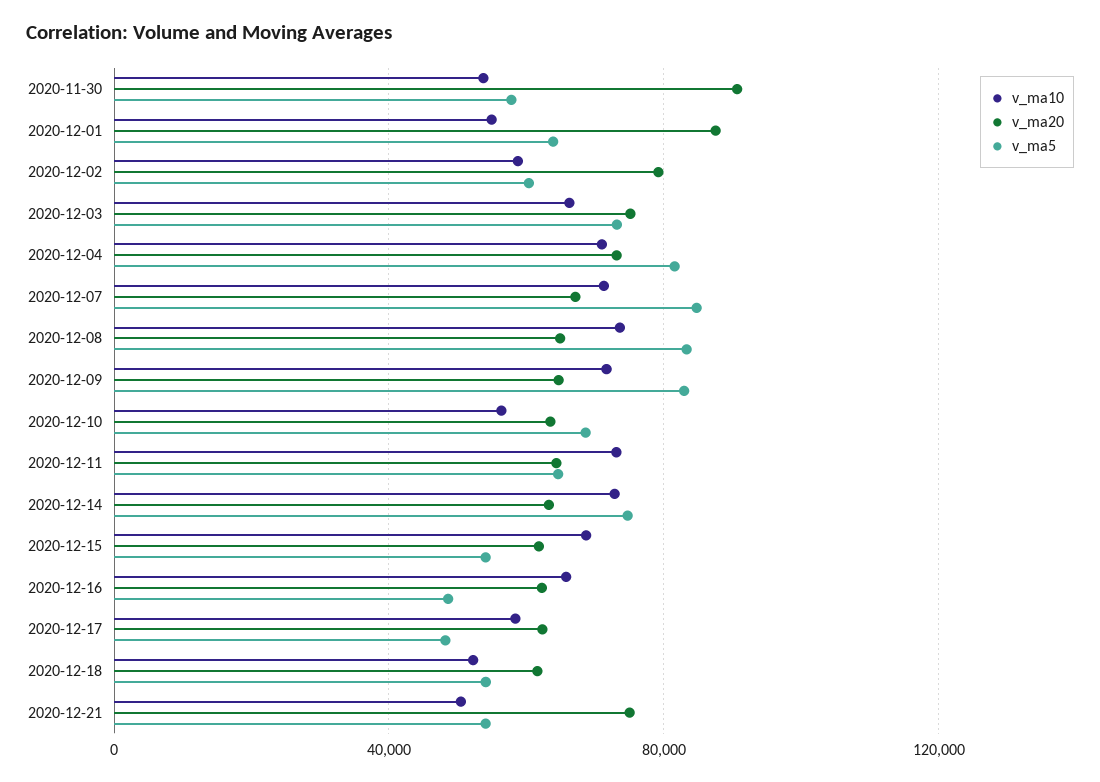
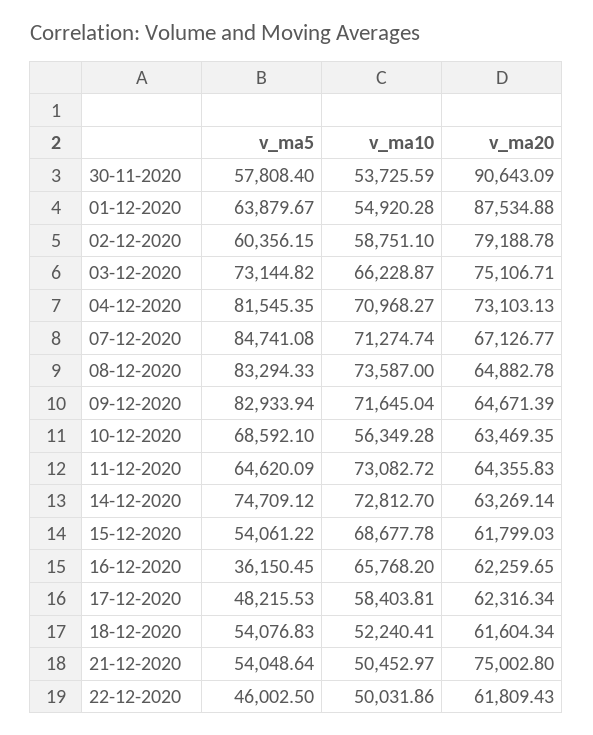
v_ma5, 2020-12-16: 50000 -> 36150.45
v_ma5, 22-12-2020: none -> 46002.5
v_ma10, 22-12-2020: none -> 50031.86
v_ma20, 22-12-2020: none -> 61809.43

